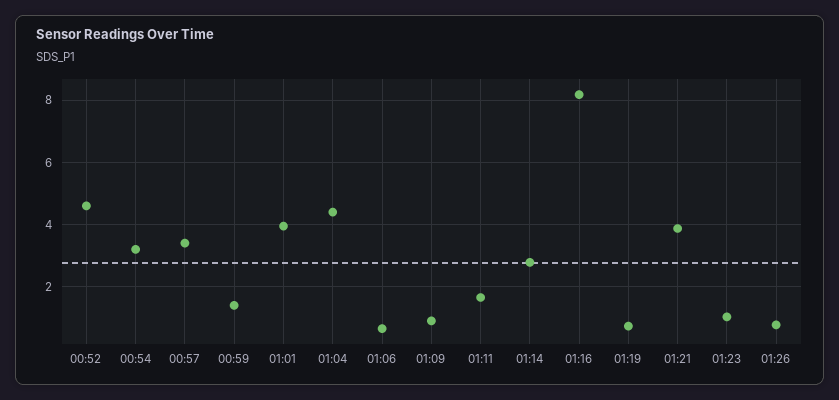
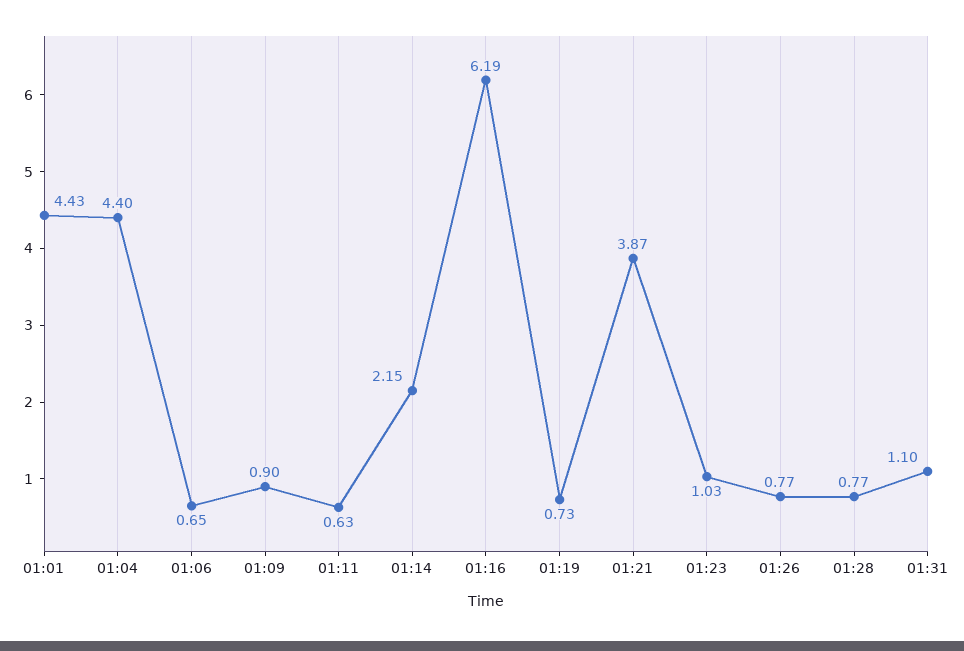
00:52: 4.6 -> none
00:54: 3.2 -> none
00:57: 3.4 -> none
00:59: 1.4 -> none
01:01: 4 -> 4.43
01:11: 1.6 -> 0.63
01:14: 2.8 -> 2.15
01:16: 8.2 -> 6.19
01:28: none -> 0.77
01:31: none -> 1.1

